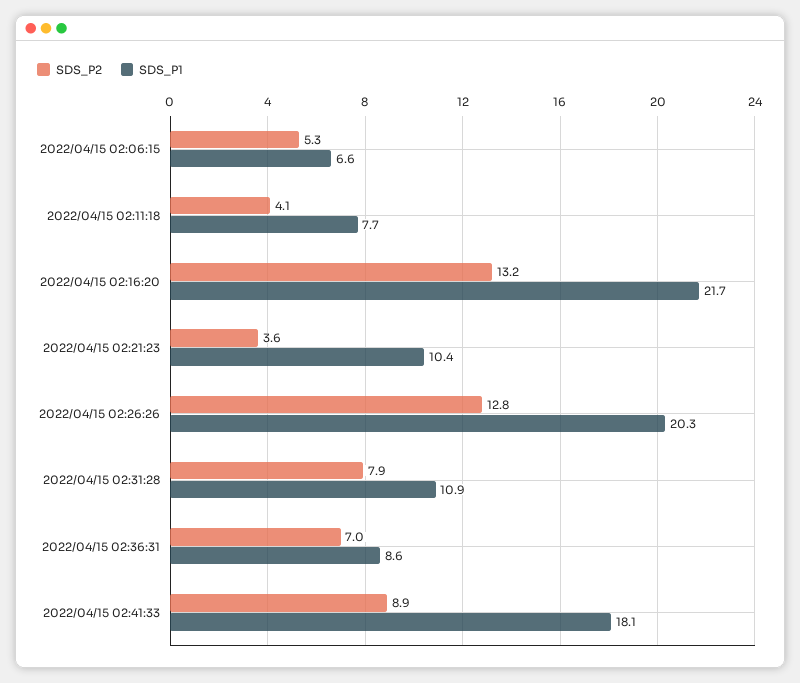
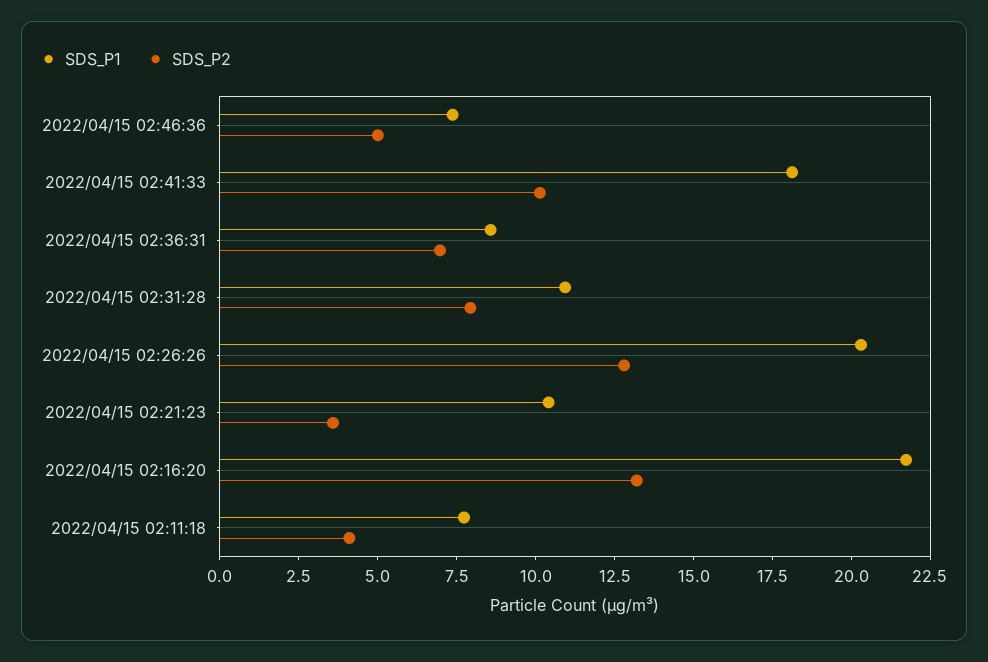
SDS_P2, 2022/04/15 02:06:15: 5.3 -> none
SDS_P1, 2022/04/15 02:06:15: 6.6 -> none
SDS_P2, 2022/04/15 02:41:33: 8.9 -> 10
SDS_P1, 2022/04/15 02:46:36: none -> 7.5
SDS_P2, 2022/04/15 02:46:36: none -> 5

